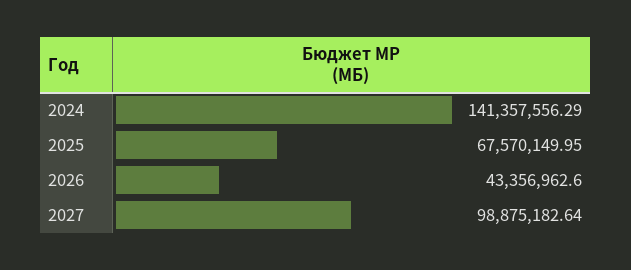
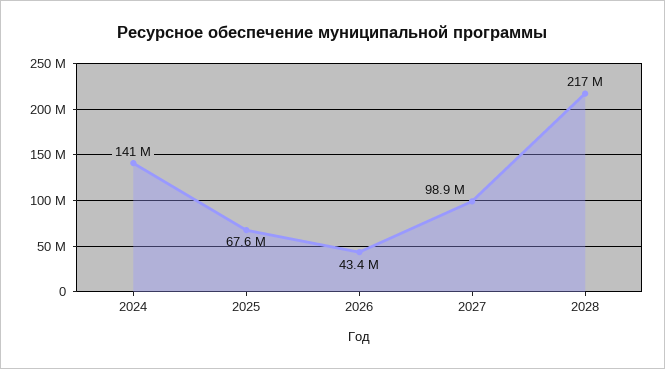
2028: none -> 217000000

